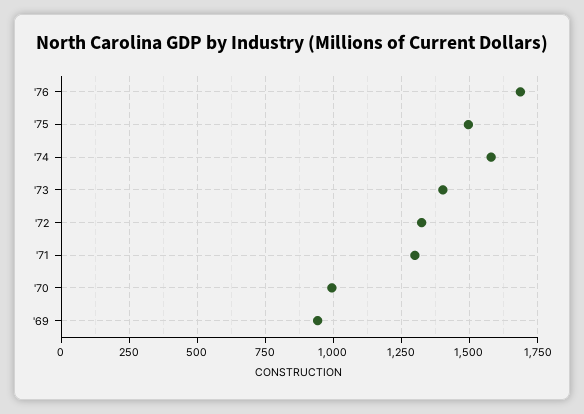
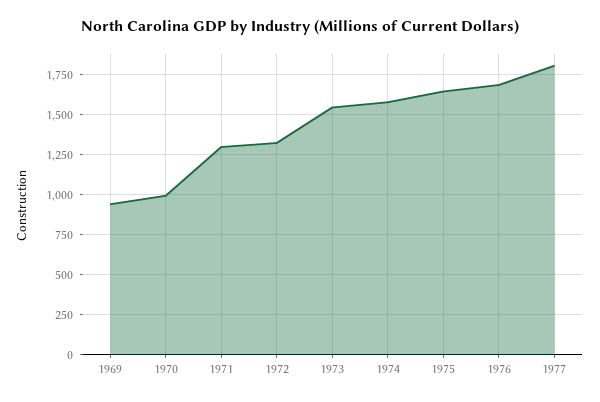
'75: 1500 -> 1650
'73: 1400 -> 1550
1977: none -> 1800

